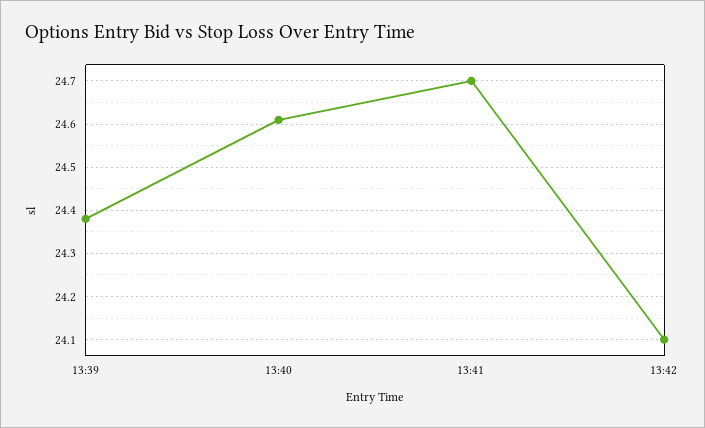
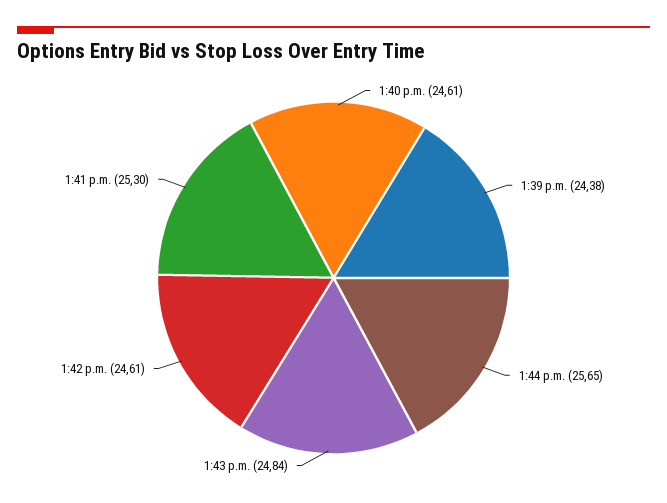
13:41: 24.7 -> 25.3
13:42: 24.1 -> 24.61
1:44 p.m.: none -> 25.65
1:43 p.m.: none -> 24.84

